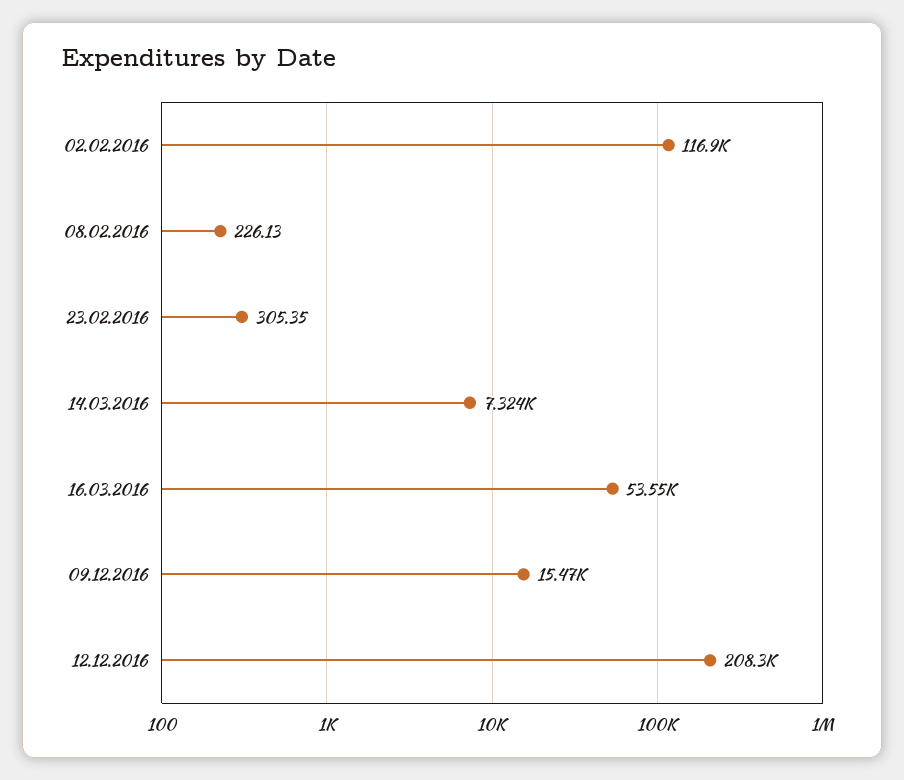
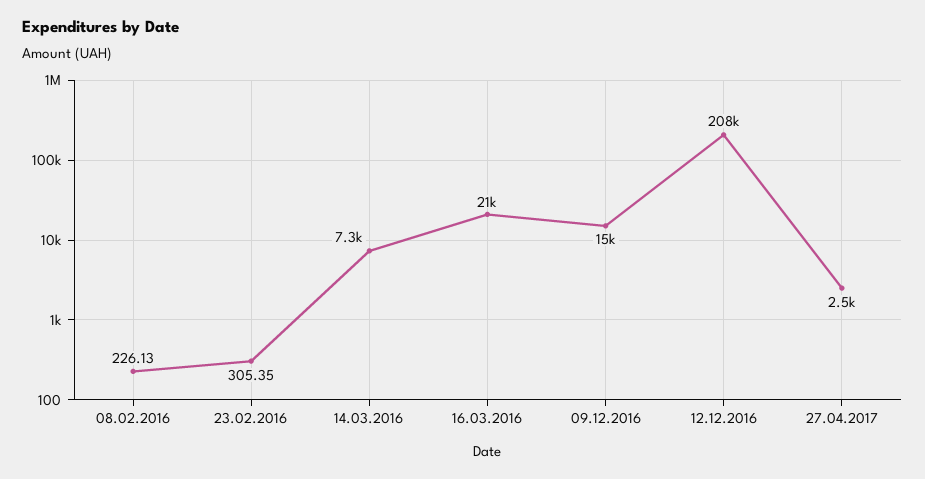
02.02.2016: 116900 -> none
16.03.2016: 53550 -> 21000
27.04.2017: none -> 2500

